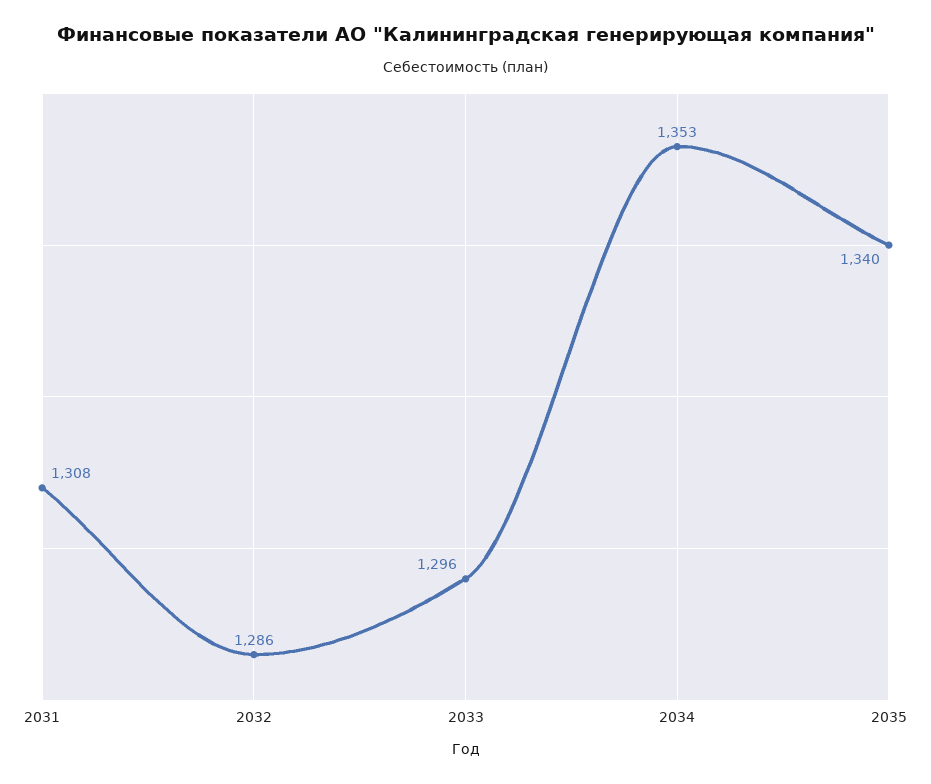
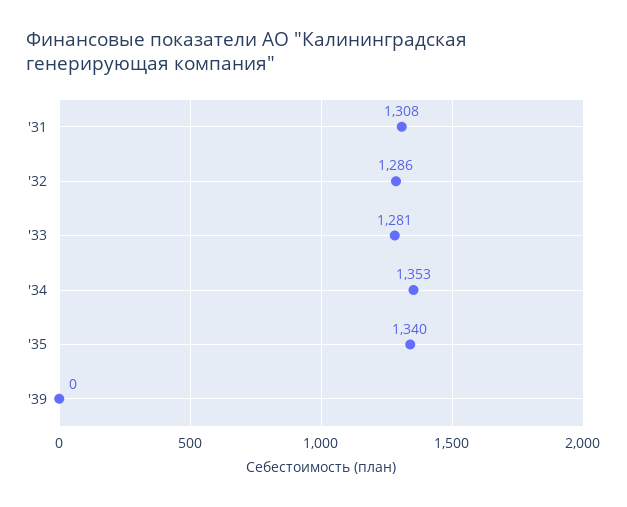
2033: 1296 -> 1281
'39: none -> 0

